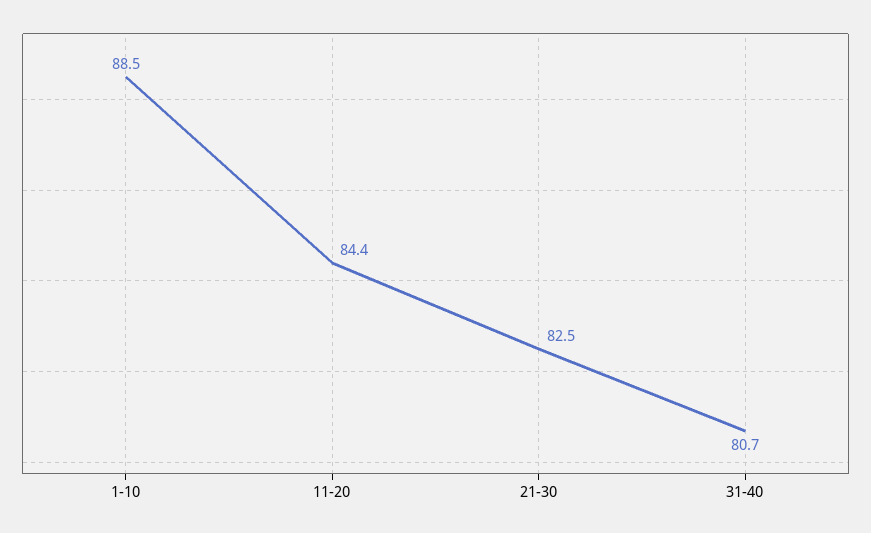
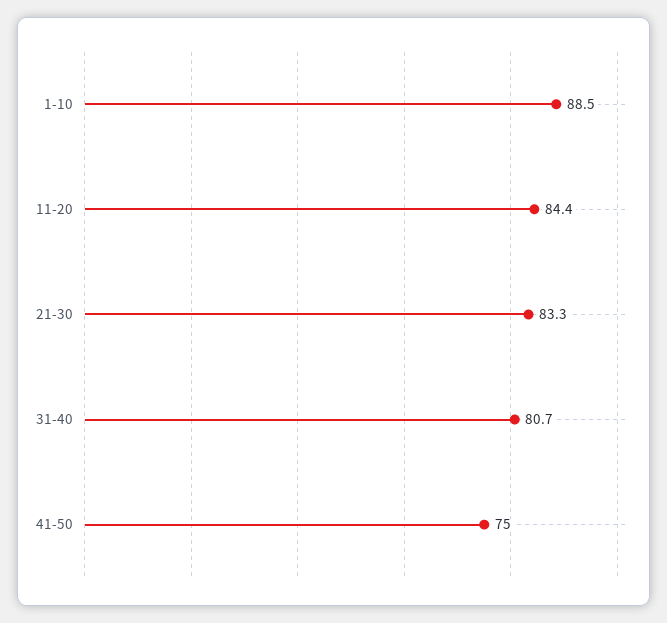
21-30: 82.5 -> 83.3
41-50: none -> 75

